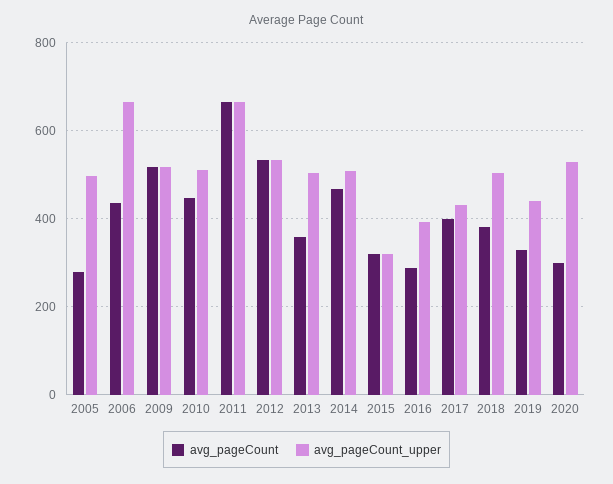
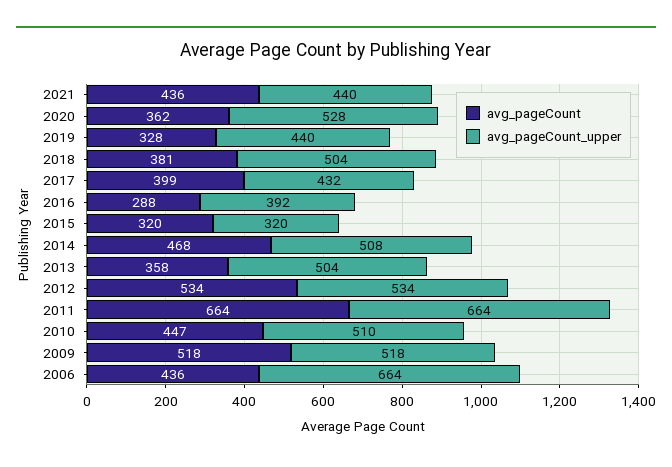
avg_pageCount, 2005: 280 -> none
avg_pageCount_upper, 2005: 500 -> none
avg_pageCount, 2020: 300 -> 362
avg_pageCount, 2021: none -> 436
avg_pageCount_upper, 2021: none -> 440

